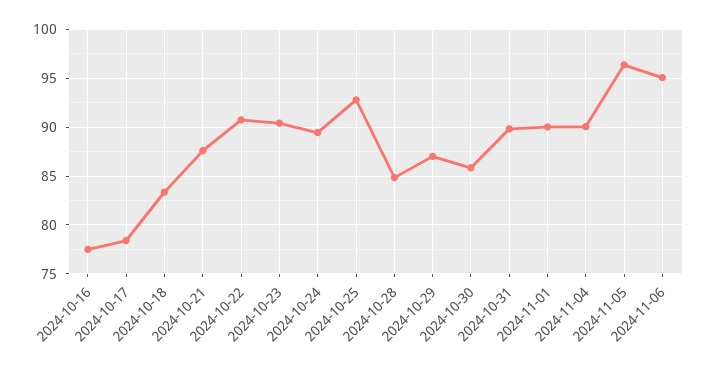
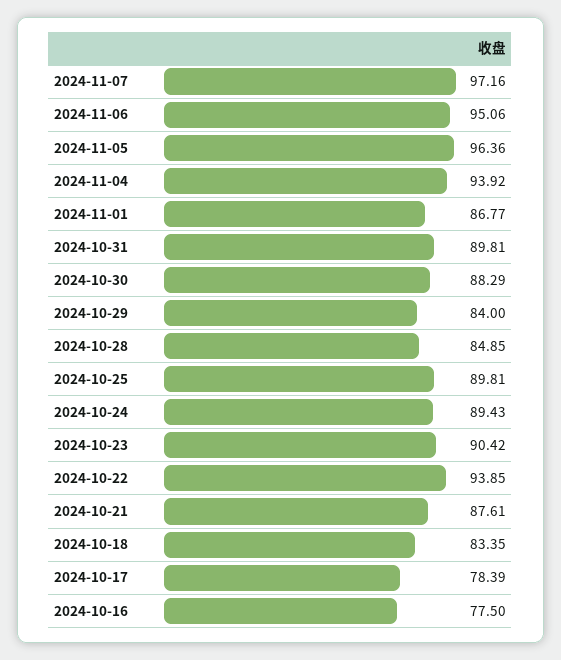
2024-10-22: 91 -> 93.85
2024-10-25: 93 -> 89.81
2024-10-29: 87 -> 84
2024-10-30: 86 -> 88.29
2024-11-01: 90 -> 86.77
2024-11-04: 90 -> 93.92
2024-11-07: none -> 97.16

